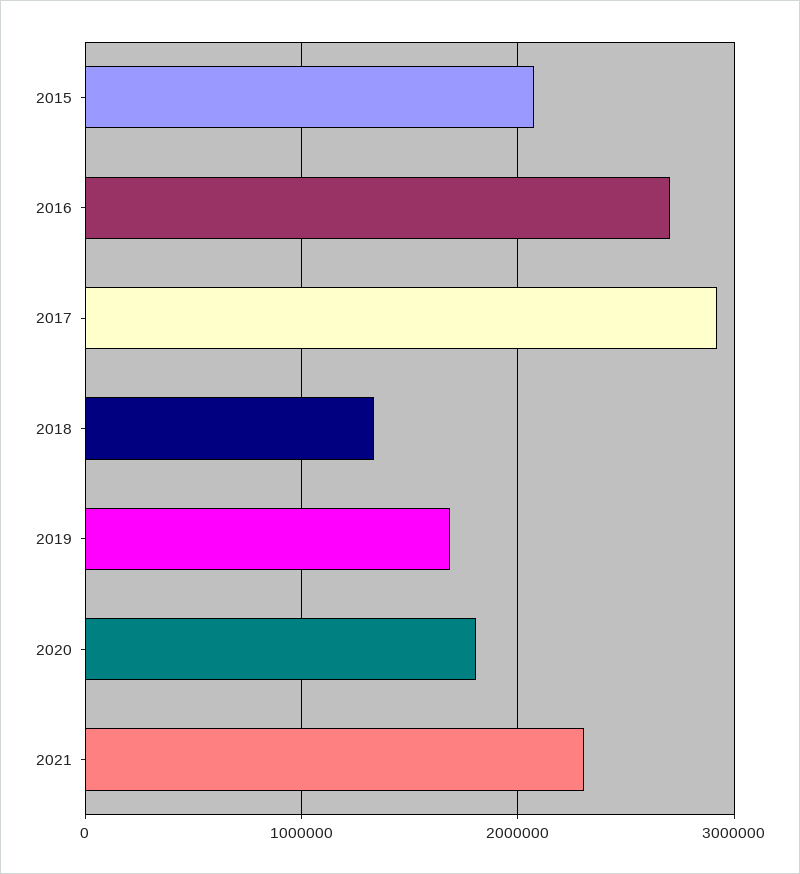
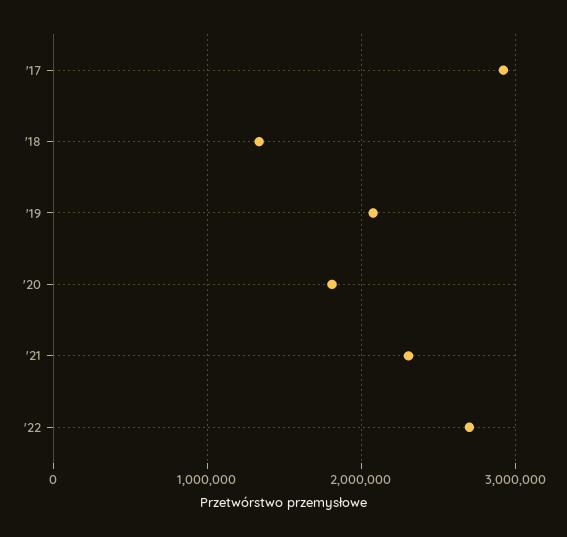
2015: 2100000 -> none
2016: 2700000 -> none
2019: 1700000 -> 2100000
'22: none -> 2700000

